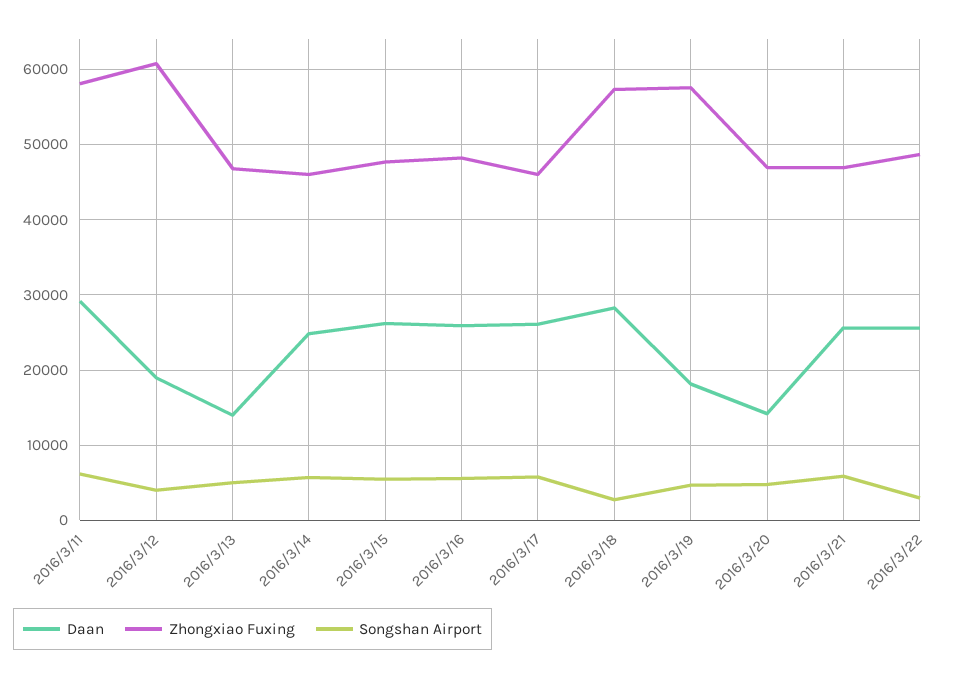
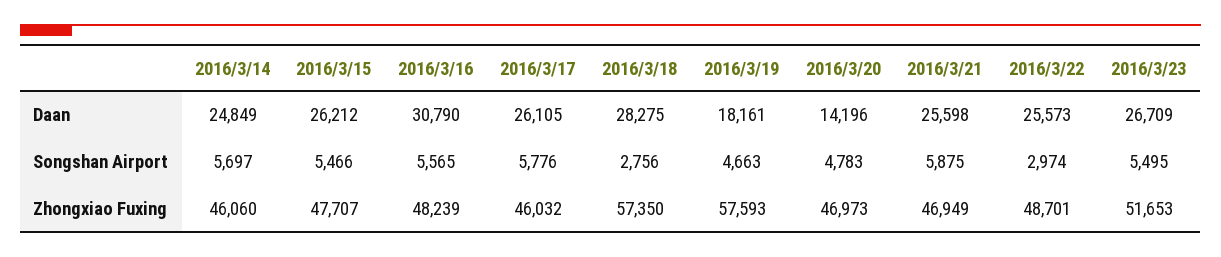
Daan, 2016/3/11: 29000 -> none
Zhongxiao Fuxing, 2016/3/11: 58000 -> none
Songshan Airport, 2016/3/11: 6000 -> none
Daan, 2016/3/12: 19000 -> none
Zhongxiao Fuxing, 2016/3/12: 61000 -> none
Songshan Airport, 2016/3/12: 4000 -> none
Daan, 2016/3/13: 14000 -> none
Zhongxiao Fuxing, 2016/3/13: 47000 -> none
Songshan Airport, 2016/3/13: 5000 -> none
Daan, 2016/3/16: 26000 -> 30790
Daan, 2016/3/23: none -> 26709
Songshan Airport, 2016/3/23: none -> 5495
Zhongxiao Fuxing, 2016/3/23: none -> 51653

